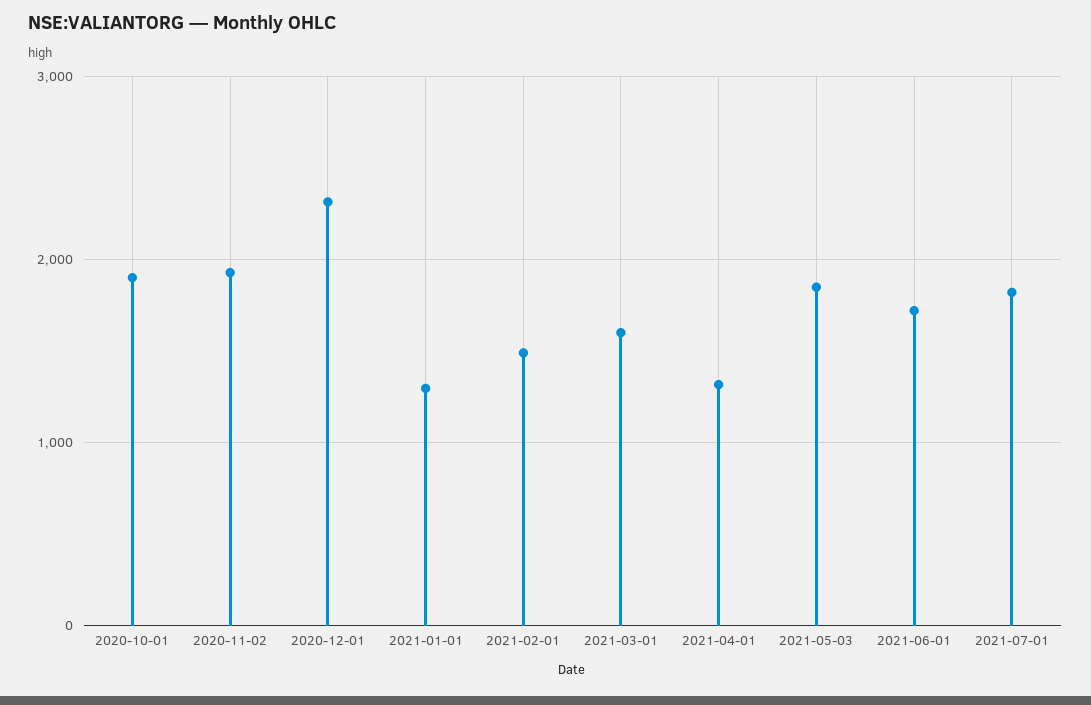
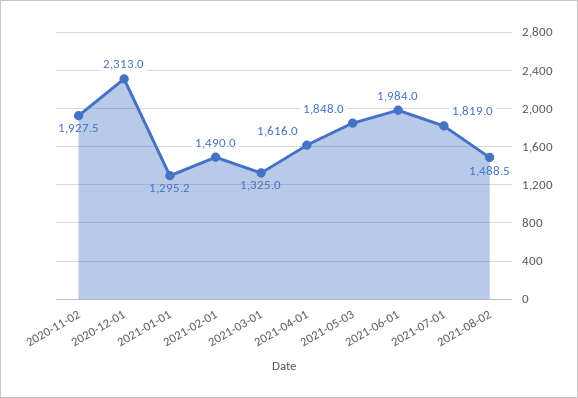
2020-10-01: 1900 -> none
2021-03-01: 1600 -> 1325
2021-04-01: 1300 -> 1616
2021-06-01: 1700 -> 1984
2021-08-02: none -> 1488.5

